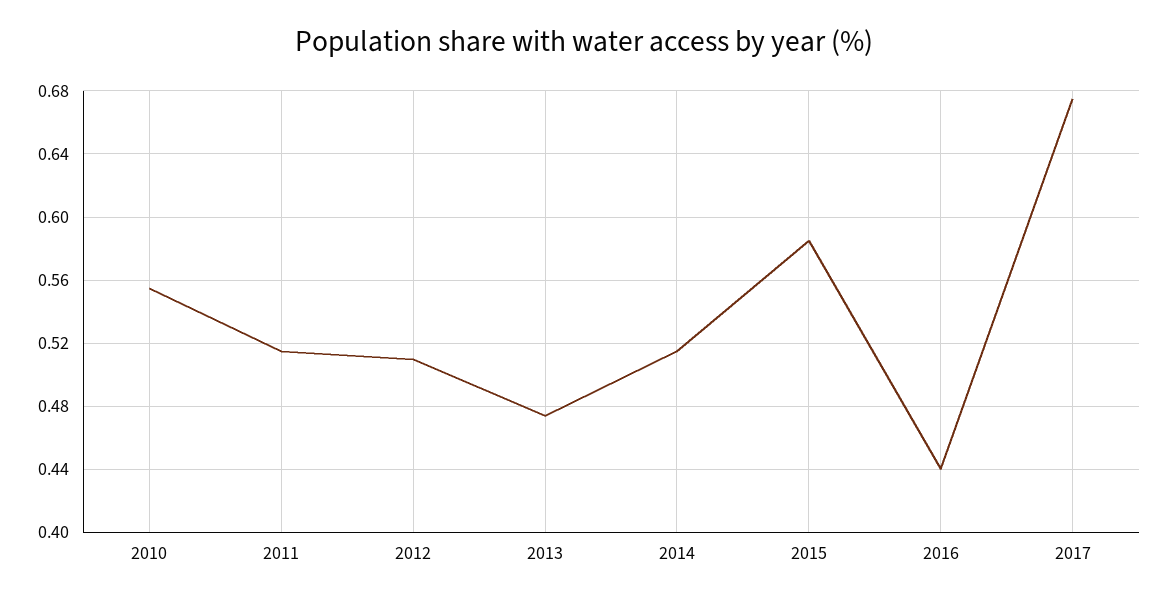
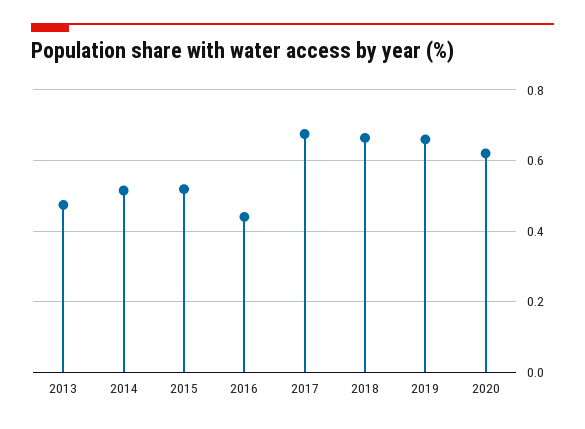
2010: 0.555 -> none
2011: 0.515 -> none
2012: 0.51 -> none
2015: 0.585 -> 0.52
2018: none -> 0.66
2019: none -> 0.66
2020: none -> 0.62

